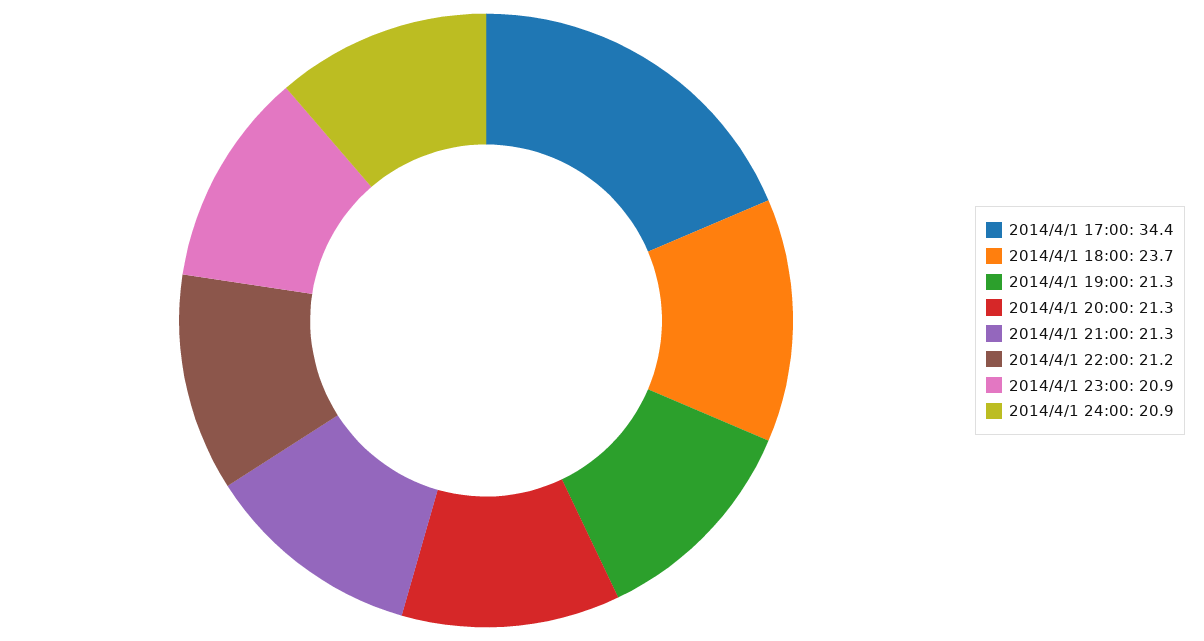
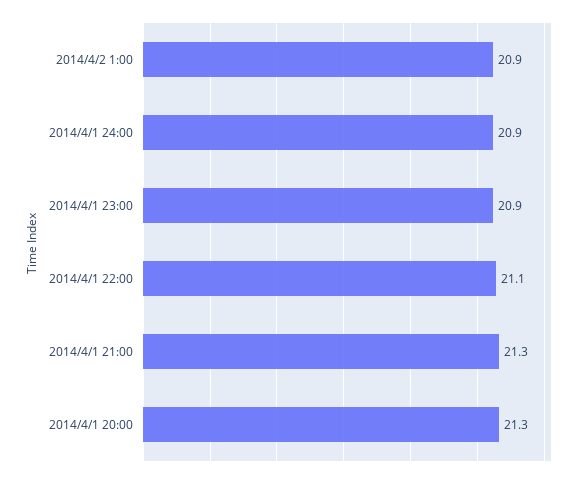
2014/4/1 17:00: 34.4 -> none
2014/4/1 18:00: 23.7 -> none
2014/4/1 19:00: 21.3 -> none
2014/4/1 22:00: 21.2 -> 21.1
2014/4/2 1:00: none -> 20.9

